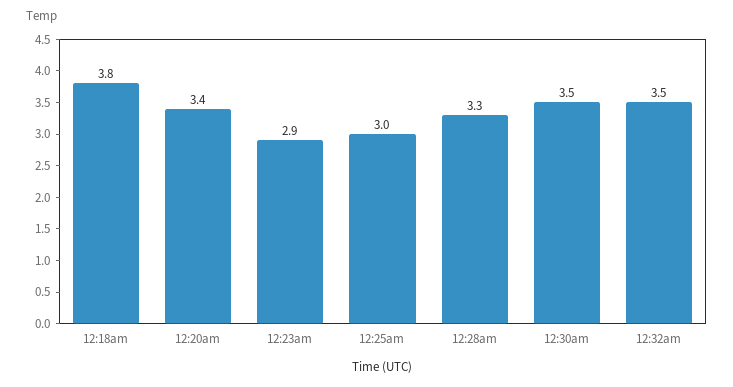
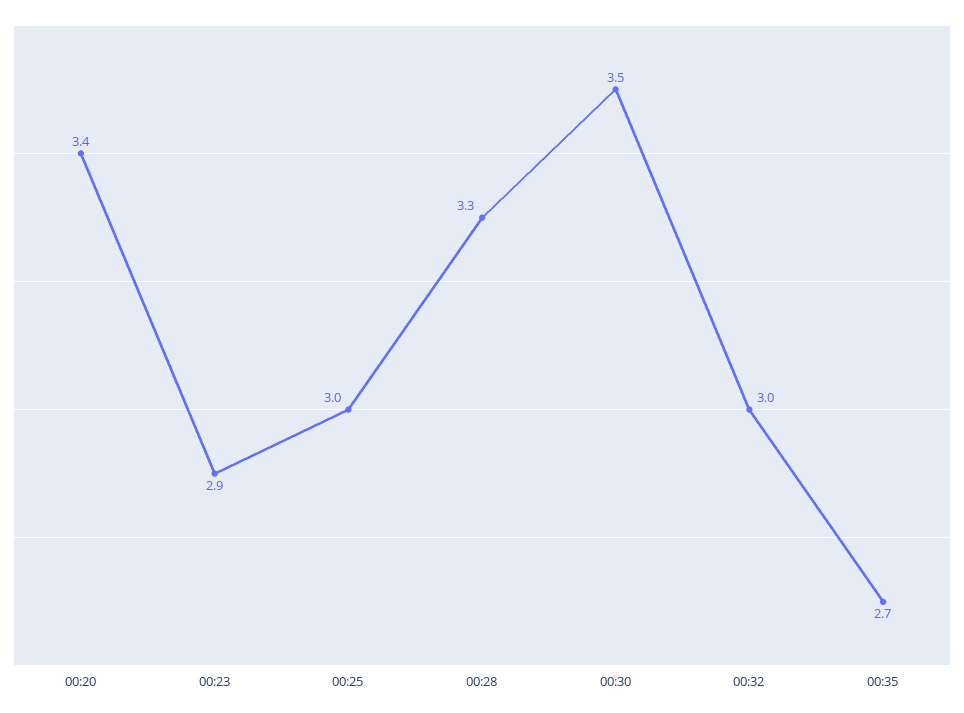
12:18am: 3.8 -> none
12:32am: 3.5 -> 3
00:35: none -> 2.7

